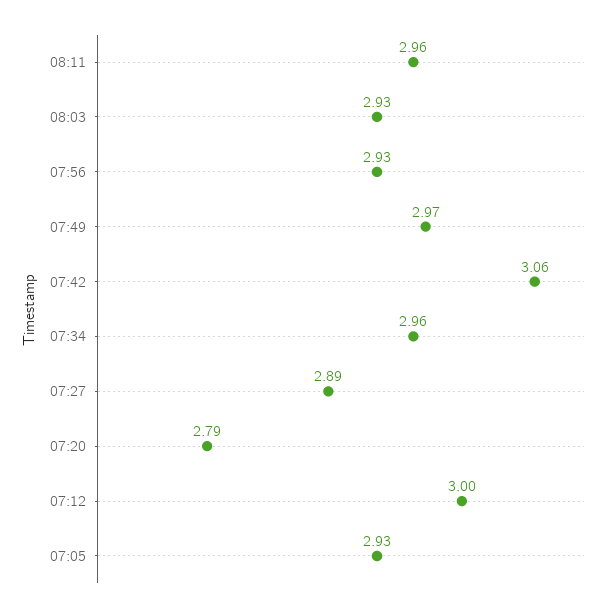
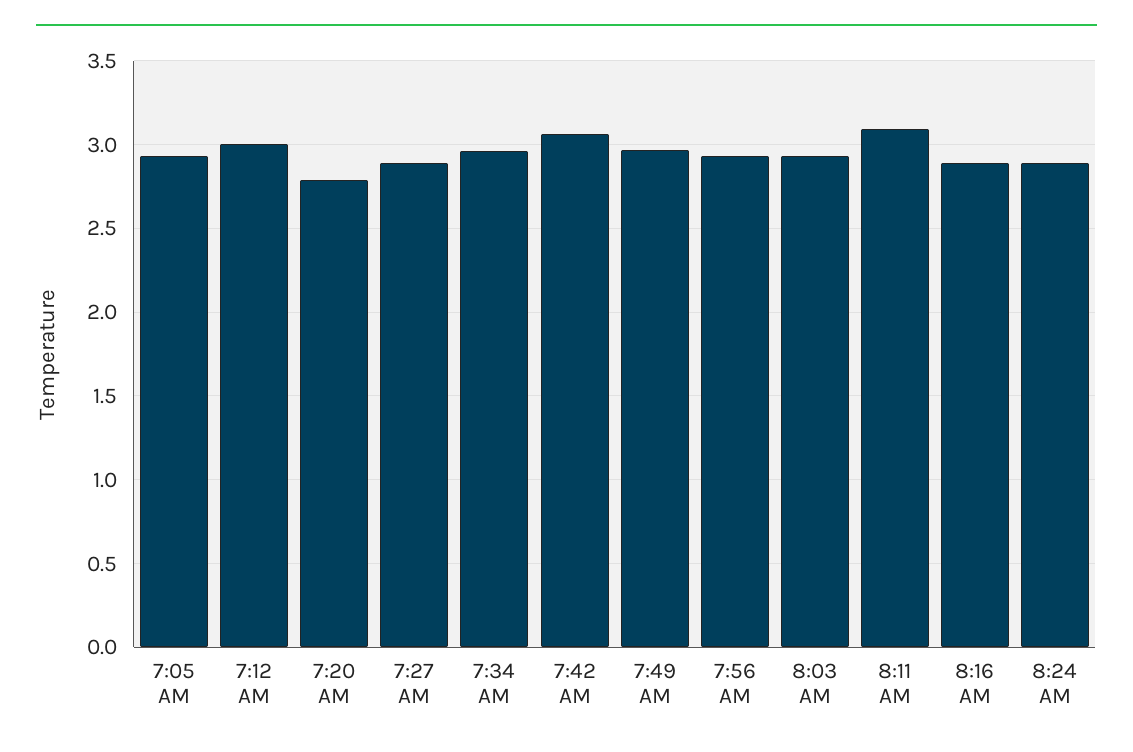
08:11: 2.96 -> 3.1
8:16 AM: none -> 2.9
8:24 AM: none -> 2.9

